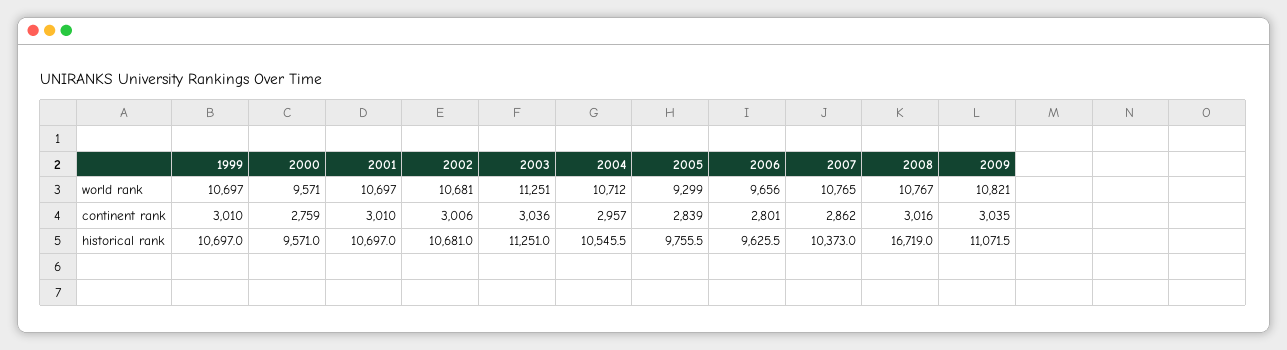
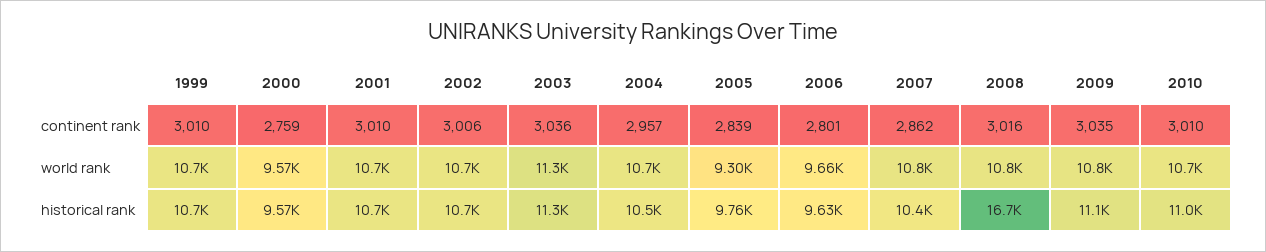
2010, continent rank: none -> 3010
2010, world rank: none -> 10700
2010, historical rank: none -> 11000

